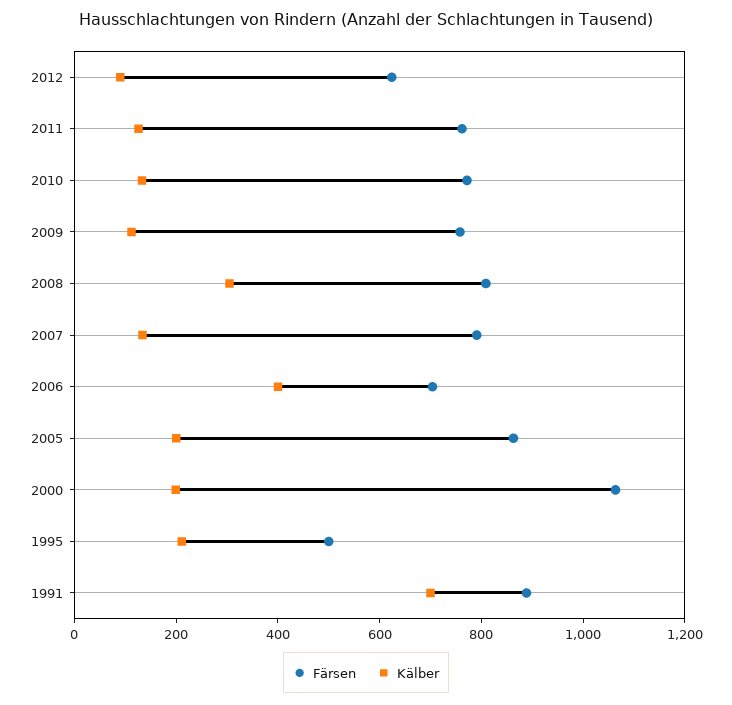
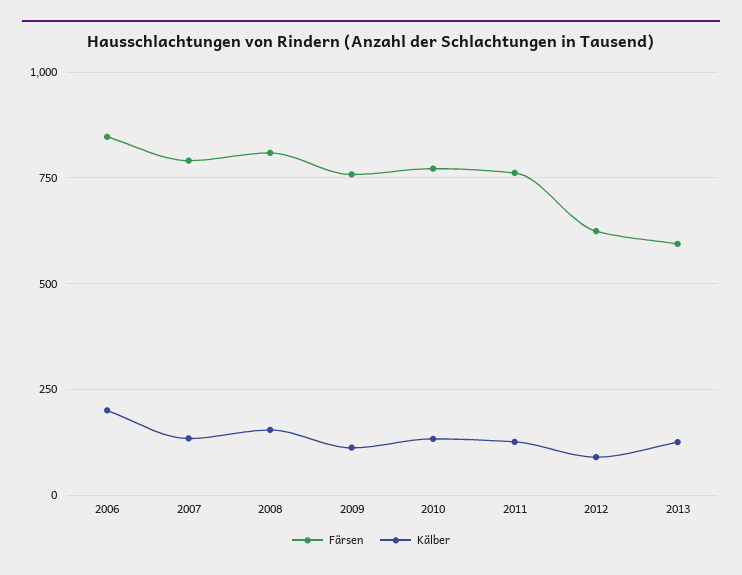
Kälber, 2008: 300 -> 150
Färsen, 2006: 700 -> 850
Kälber, 2006: 400 -> 200
Färsen, 2005: 850 -> none
Kälber, 2005: 200 -> none
Färsen, 2000: 1050 -> none
Kälber, 2000: 200 -> none
Färsen, 1995: 500 -> none
Kälber, 1995: 200 -> none
Färsen, 1991: 900 -> none
Kälber, 1991: 700 -> none
Färsen, 2013: none -> 600
Kälber, 2013: none -> 125

